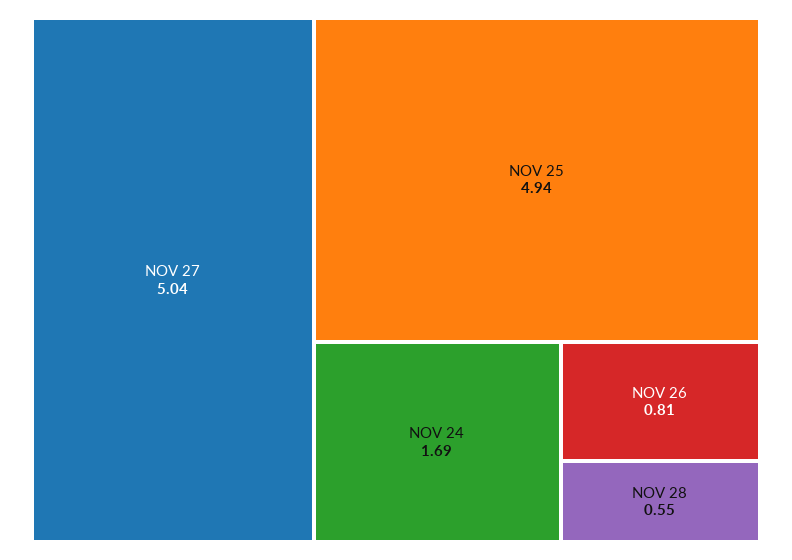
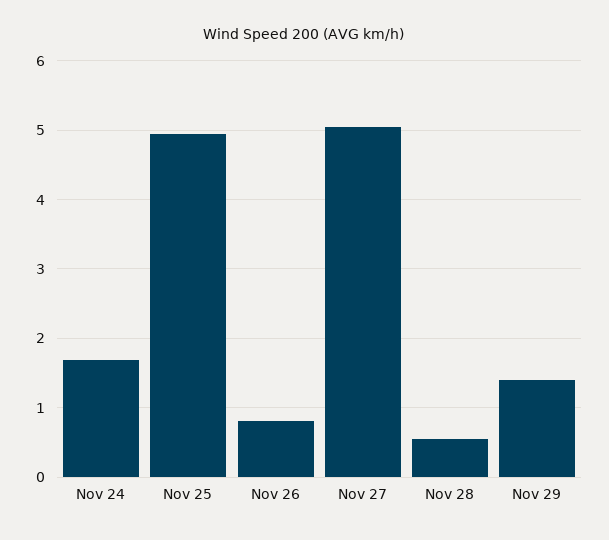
Nov 29: none -> 1.4

